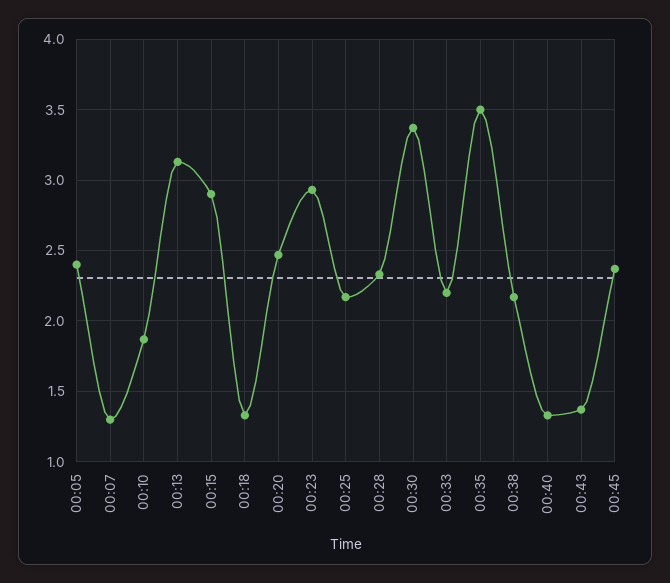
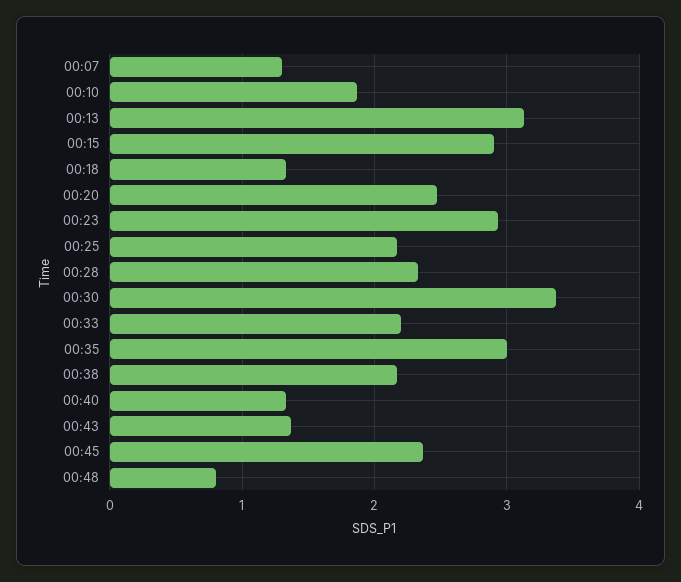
00:05: 2.4 -> none
00:35: 3.5 -> 3
00:48: none -> 0.8

